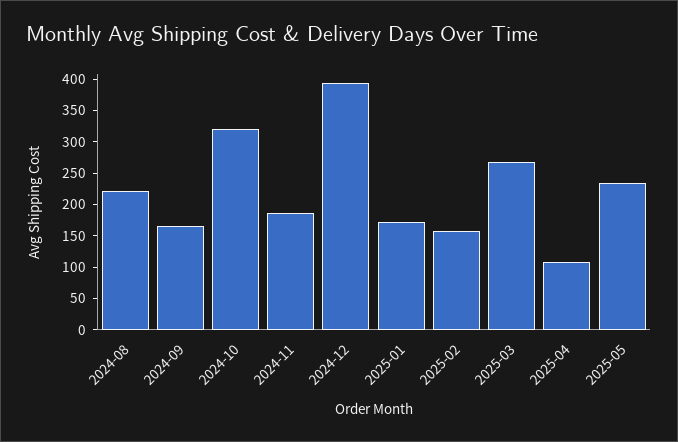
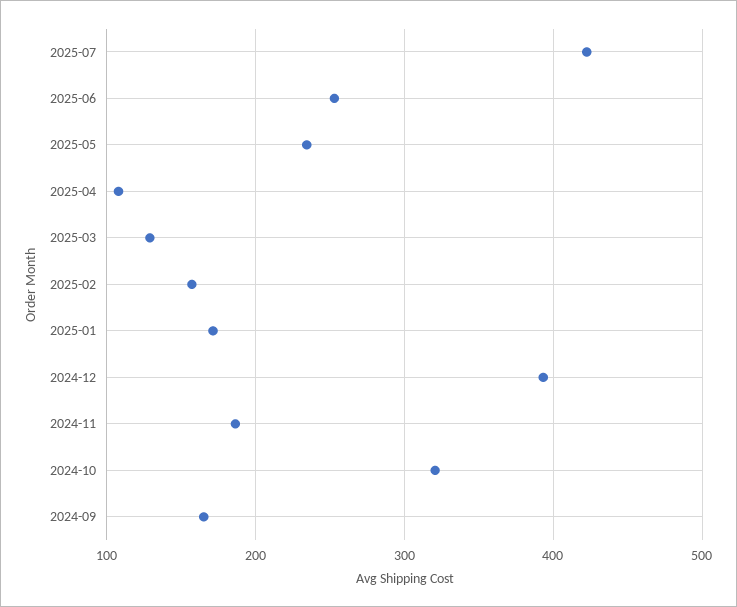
2024-08: 225 -> none
2025-03: 275 -> 130
2025-07: none -> 420
2025-06: none -> 250

